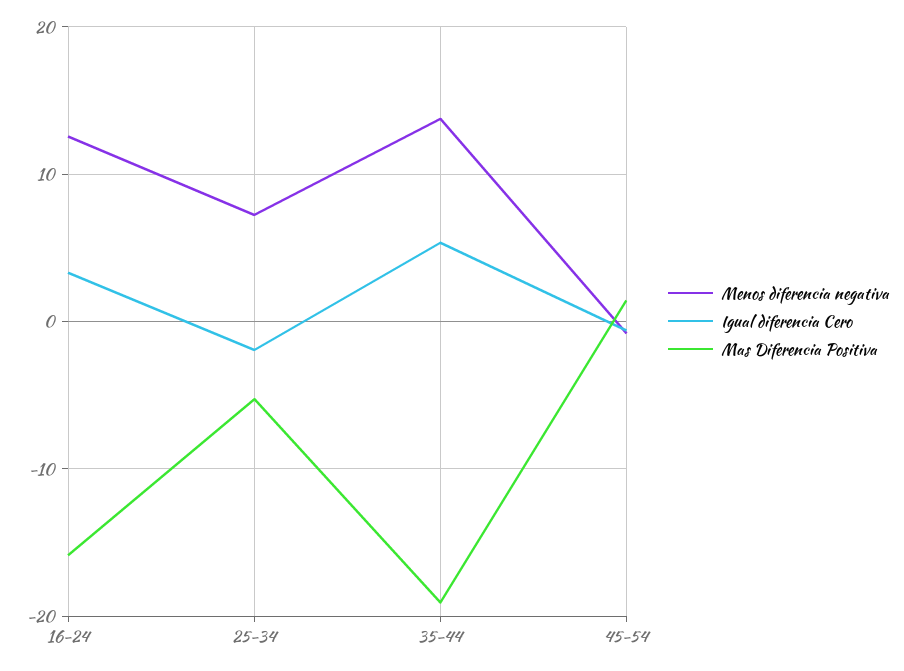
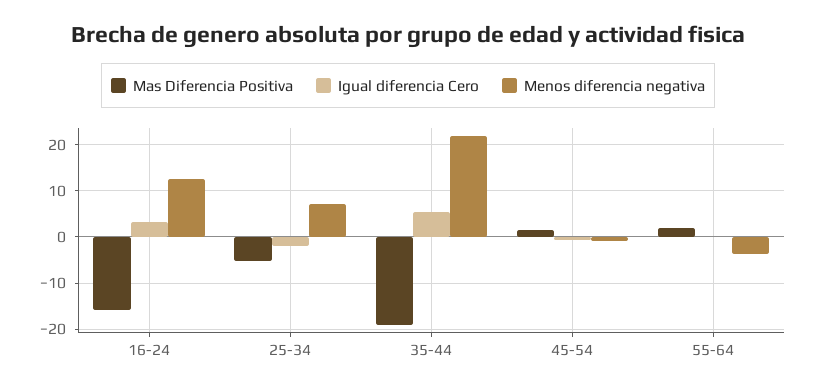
Menos diferencia negativa, 35-44: 14 -> 22
Mas Diferencia Positiva, 55-64: none -> 2
Igual diferencia Cero, 55-64: none -> 0
Menos diferencia negativa, 55-64: none -> -4

